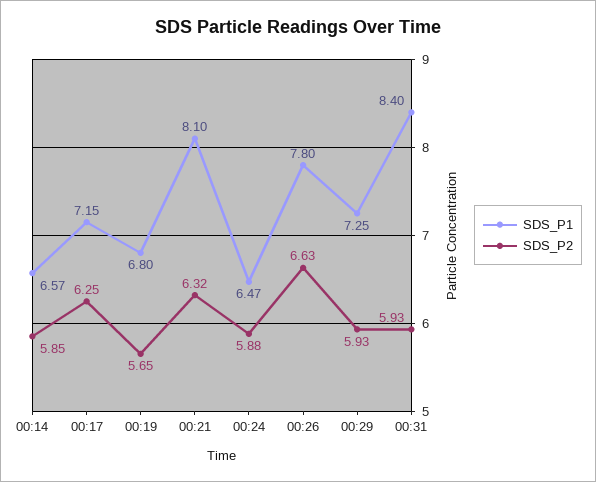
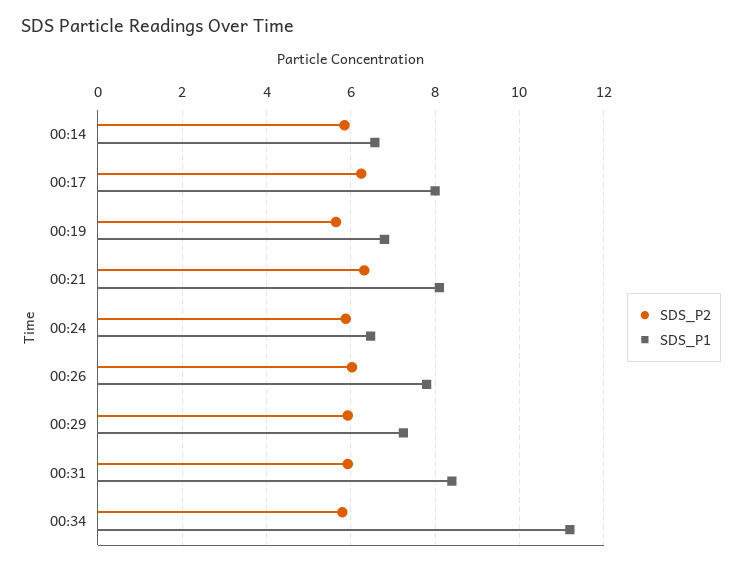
SDS_P1, 00:17: 7.15 -> 8
SDS_P2, 00:26: 6.63 -> 6
SDS_P2, 00:34: none -> 5.8
SDS_P1, 00:34: none -> 11.2

